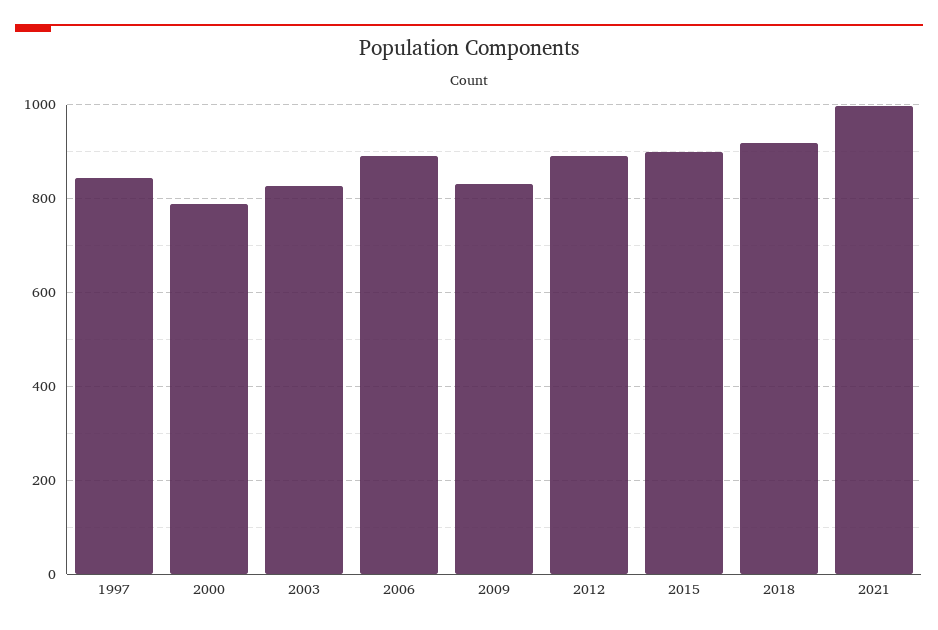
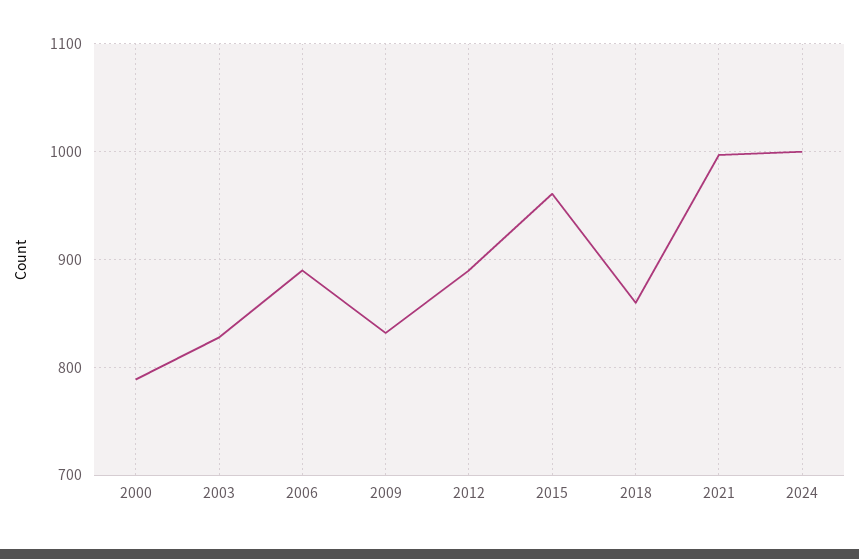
1997: 840 -> none
2015: 900 -> 960
2018: 920 -> 860
2024: none -> 1000

